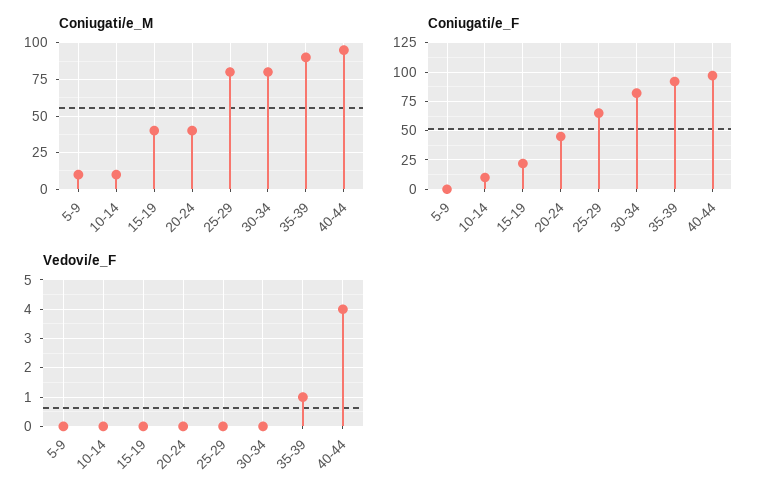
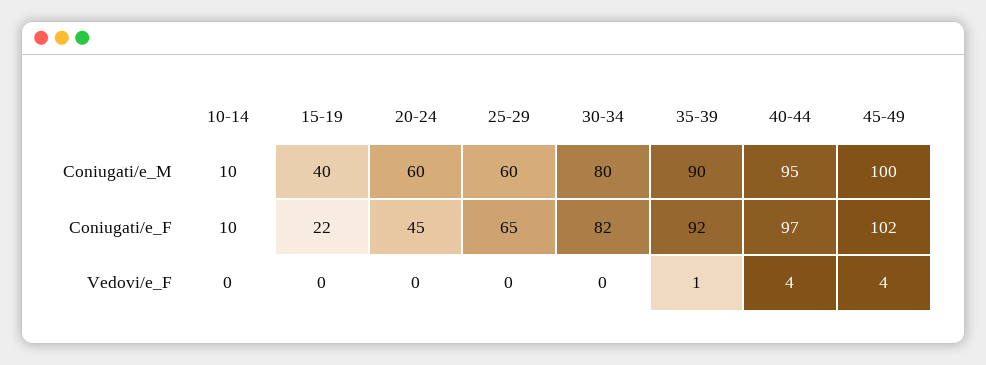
Coniugati/e_M, 5-9: 10 -> none
Coniugati/e_M, 20-24: 40 -> 60
Coniugati/e_M, 25-29: 80 -> 60
Coniugati/e_F, 5-9: 0 -> none
Vedovi/e_F, 5-9: 0 -> none
Coniugati/e_M, 45-49: none -> 100
Coniugati/e_F, 45-49: none -> 102
Vedovi/e_F, 45-49: none -> 4

